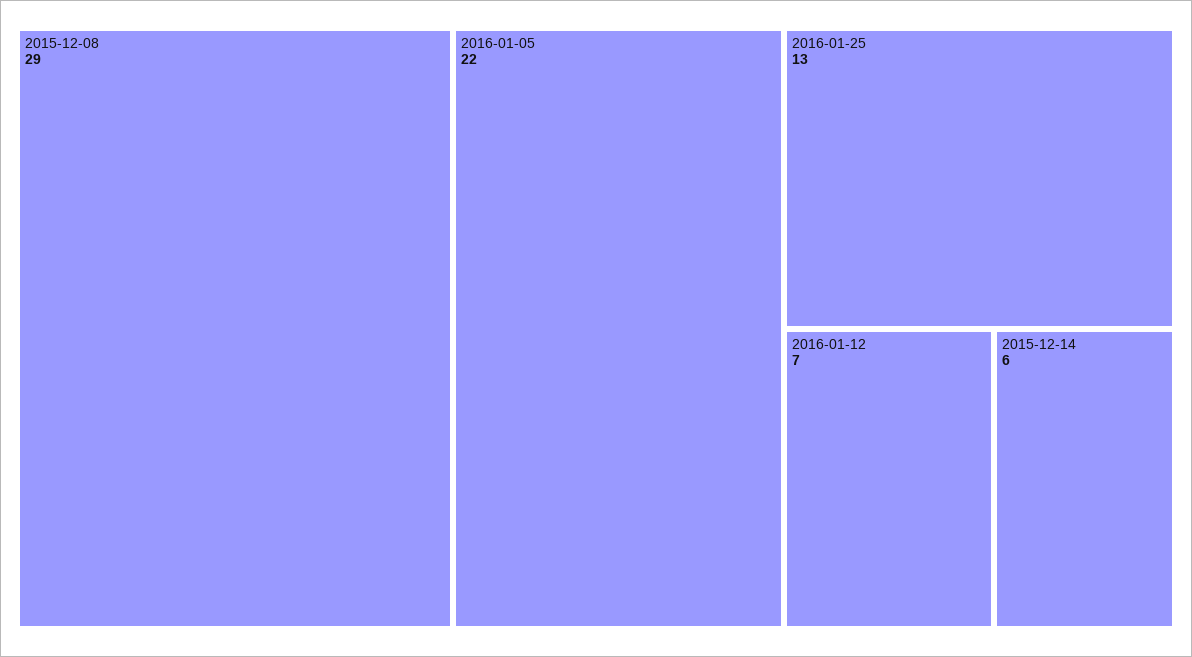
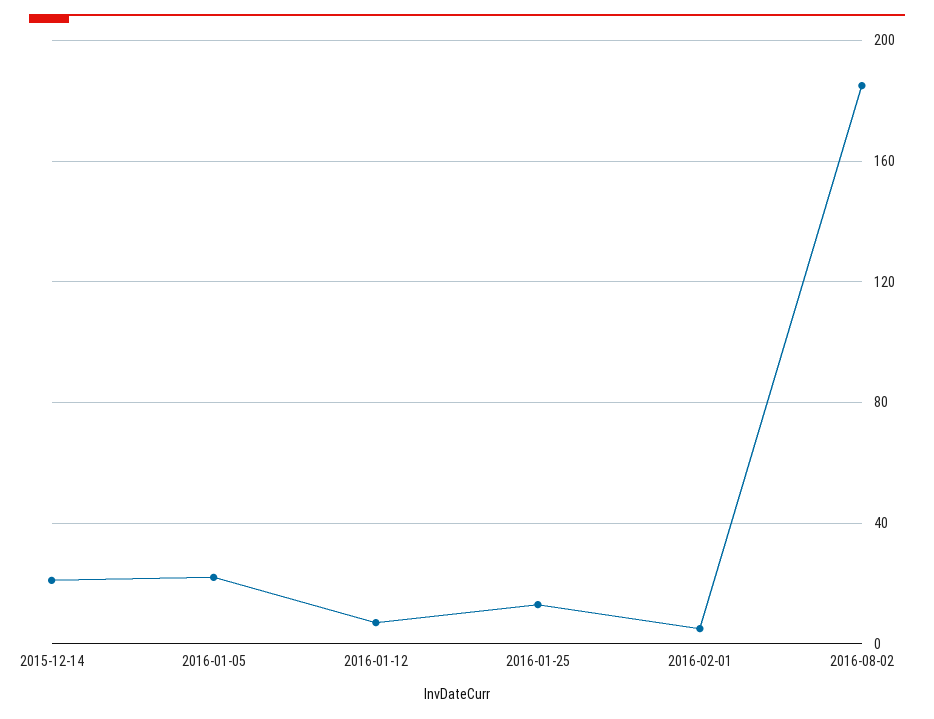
2015-12-08: 29 -> none
2015-12-14: 6 -> 20
2016-02-01: none -> 5
2016-08-02: none -> 185

